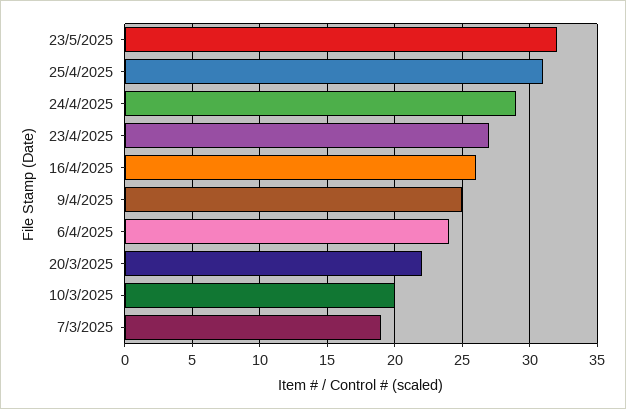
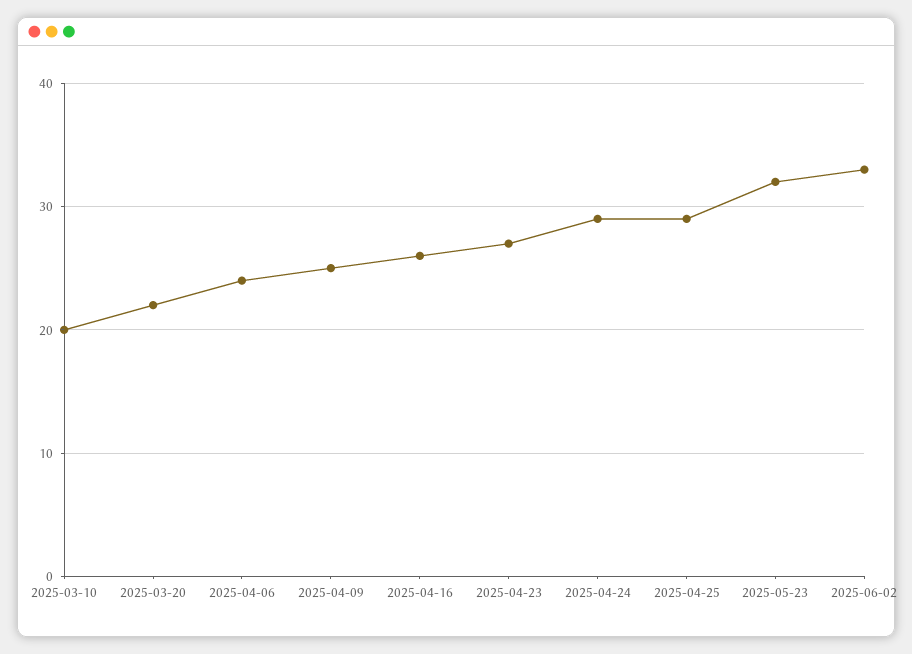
25/4/2025: 31 -> 29
7/3/2025: 19 -> none
2025-06-02: none -> 33

